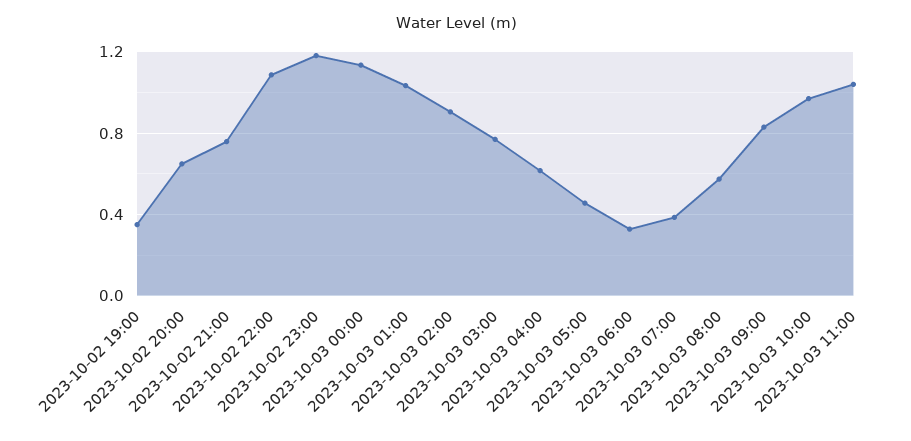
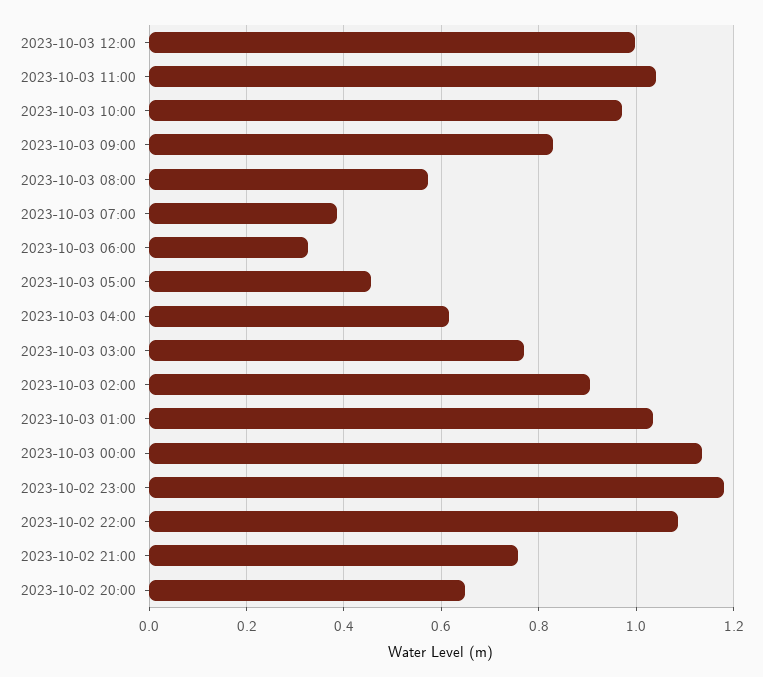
2023-10-02 19:00: 0.35 -> none
2023-10-03 12:00: none -> 1

